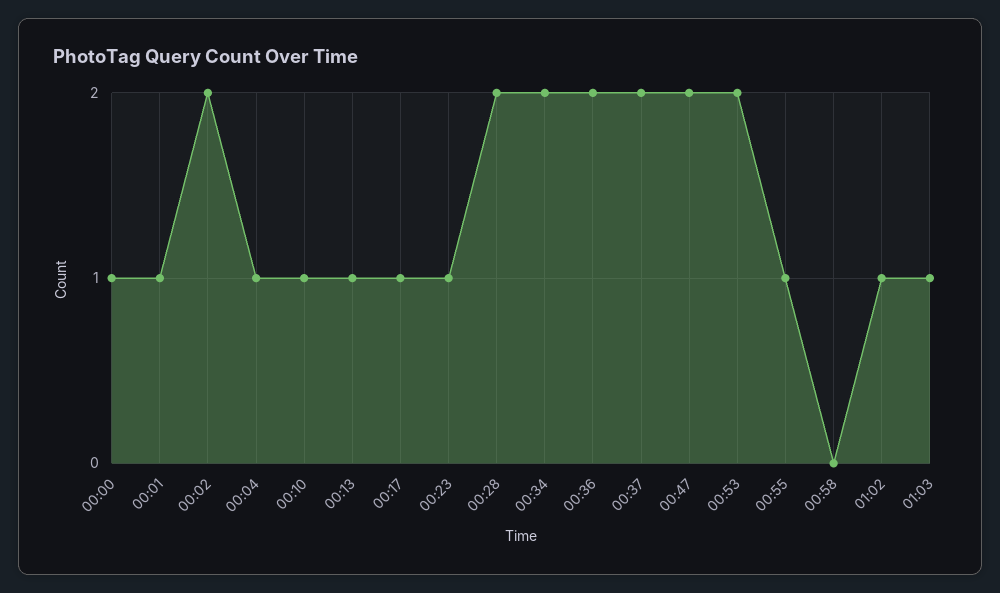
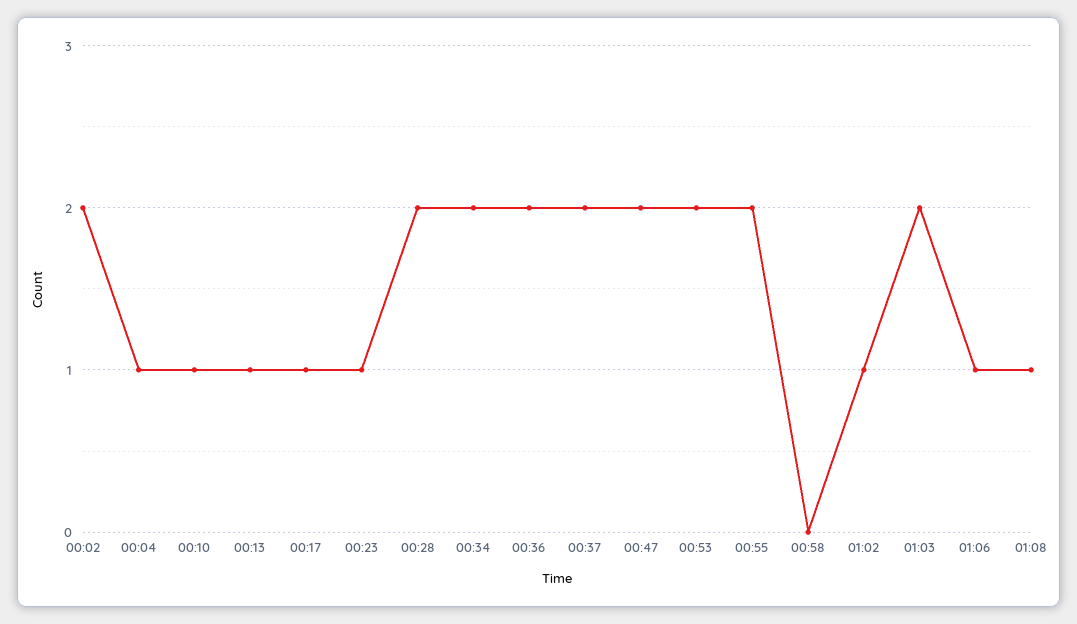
00:00: 1 -> none
00:01: 1 -> none
00:55: 1 -> 2
01:03: 1 -> 2
01:06: none -> 1
01:08: none -> 1

